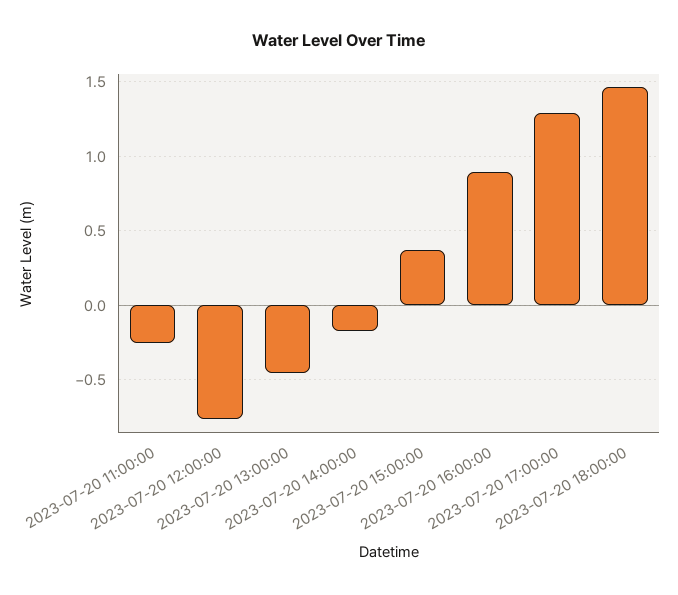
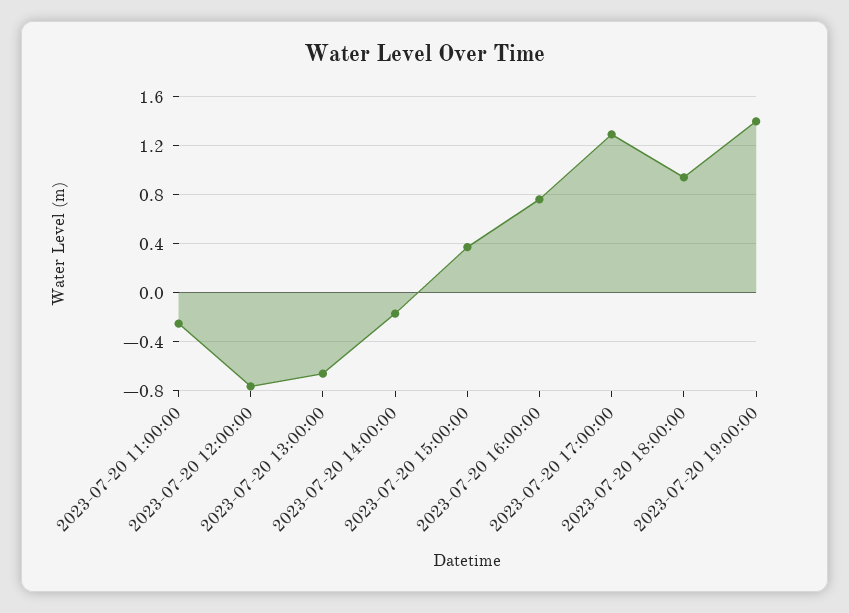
2023-07-20 13:00:00: -0.45 -> -0.65
2023-07-20 16:00:00: 0.9 -> 0.75
2023-07-20 18:00:00: 1.45 -> 0.95
2023-07-20 19:00:00: none -> 1.4

